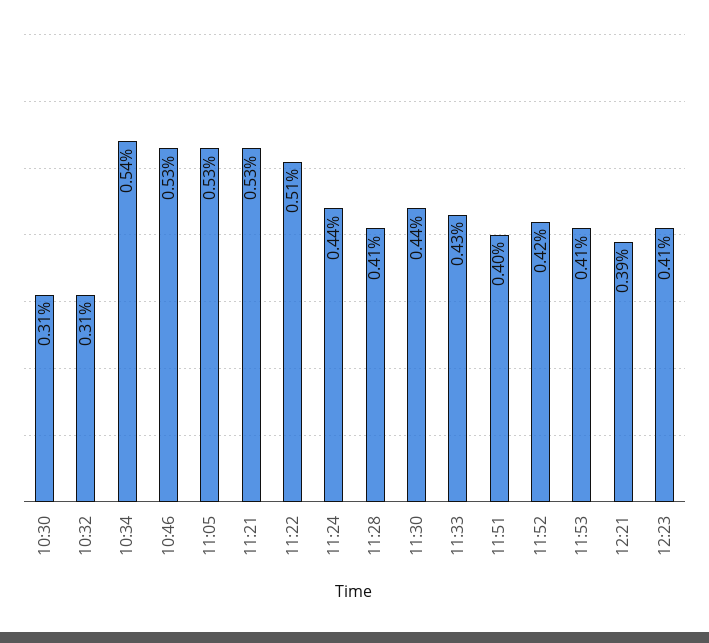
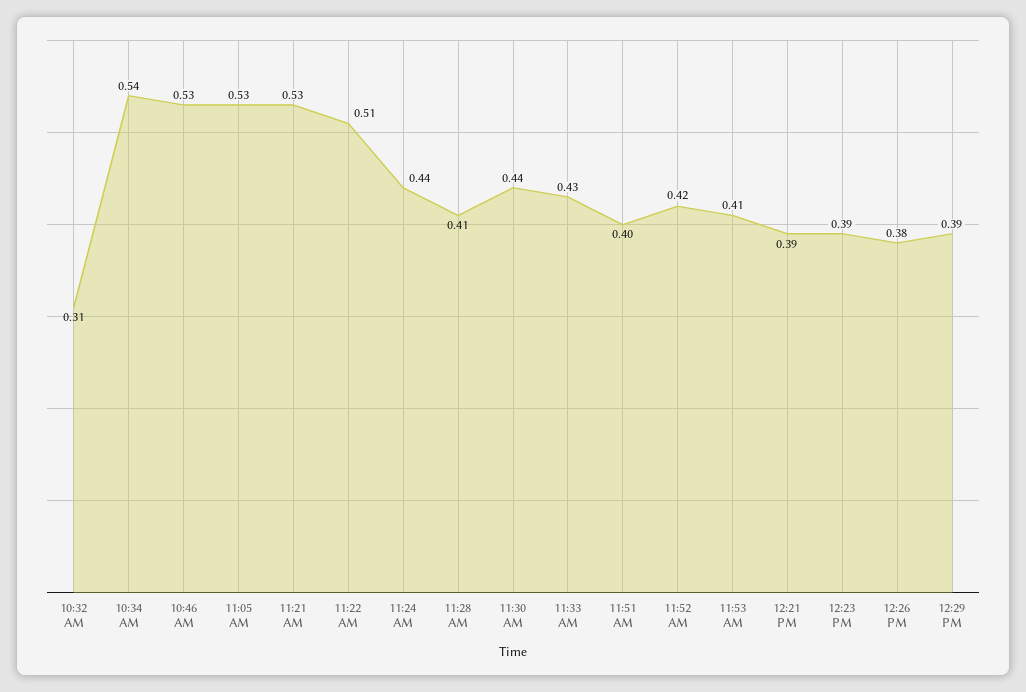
10:30: 0.31 -> none
12:23: 0.41 -> 0.39
12:26 PM: none -> 0.38
12:29 PM: none -> 0.39

